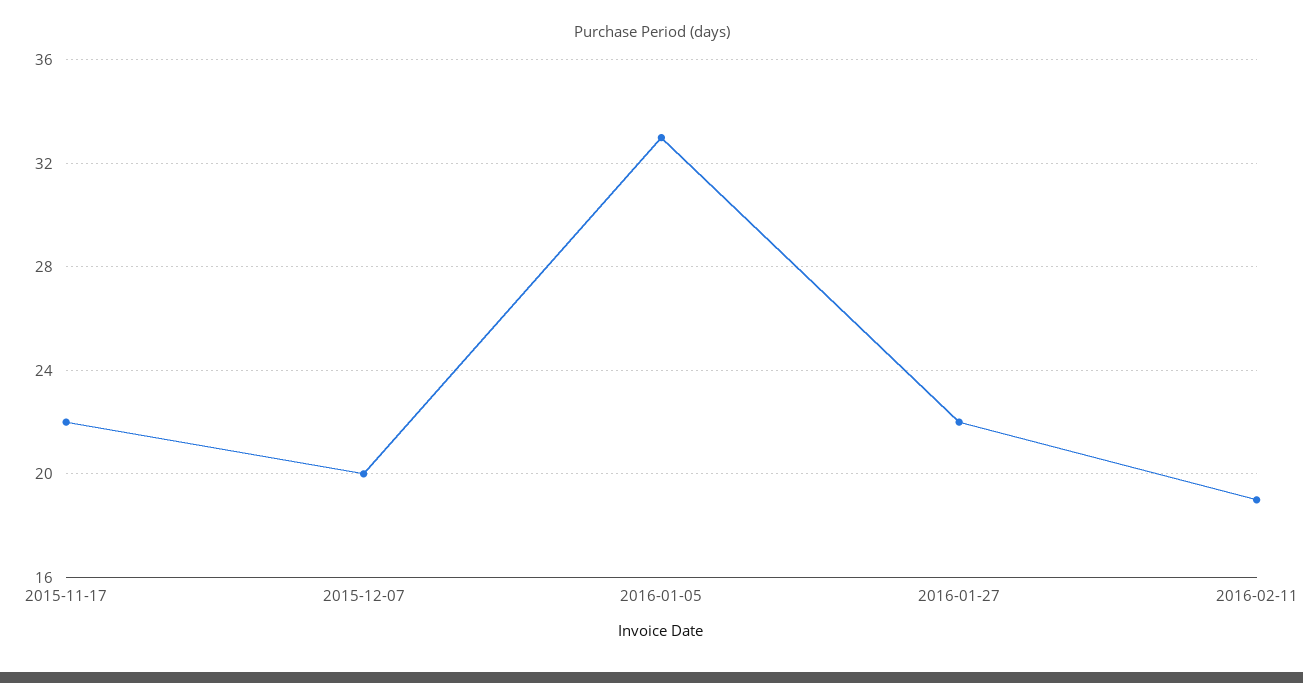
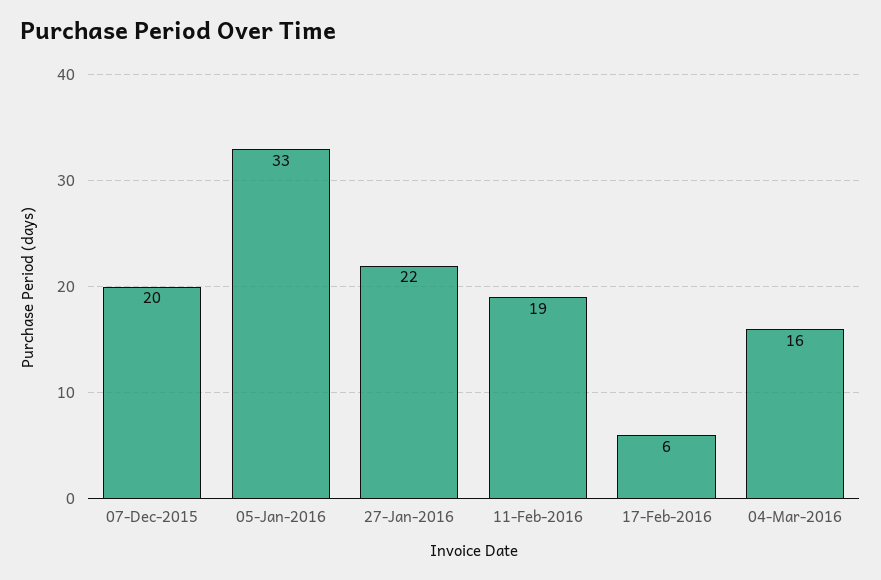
2015-11-17: 22 -> none
17-Feb-2016: none -> 6
04-Mar-2016: none -> 16

